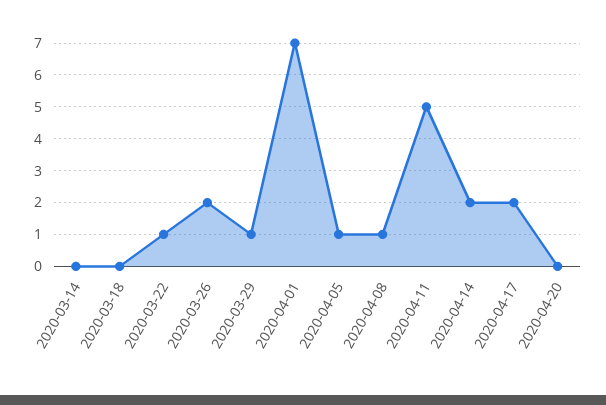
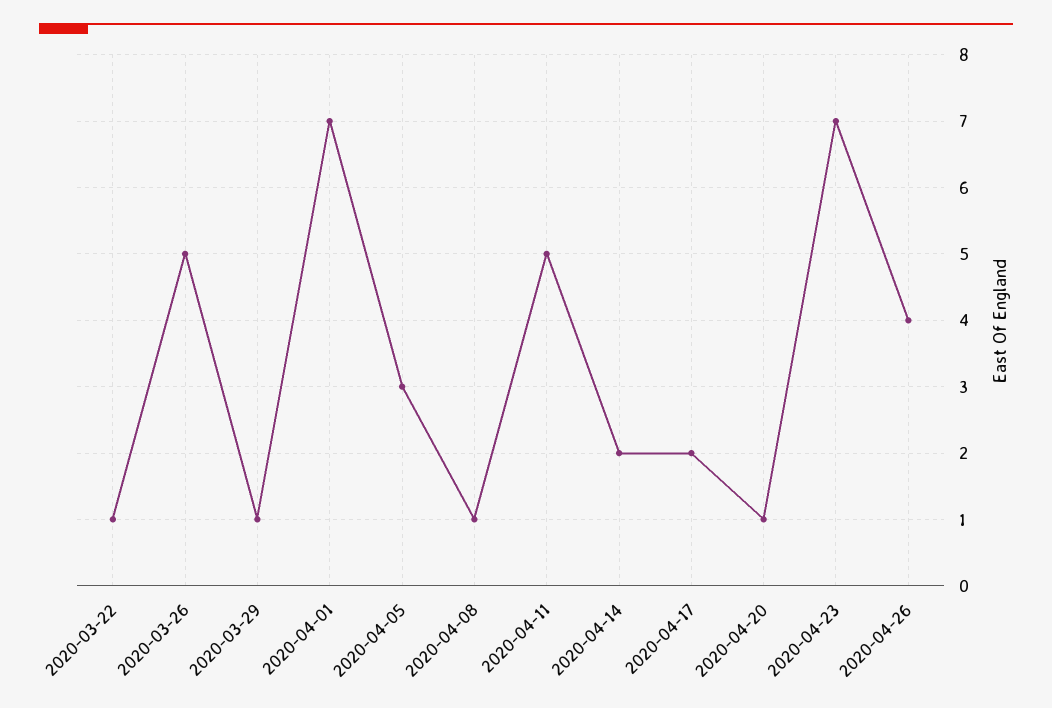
2020-03-14: 0 -> none
2020-03-18: 0 -> none
2020-03-26: 2 -> 5
2020-04-05: 1 -> 3
2020-04-20: 0 -> 1
2020-04-23: none -> 7
2020-04-26: none -> 4

